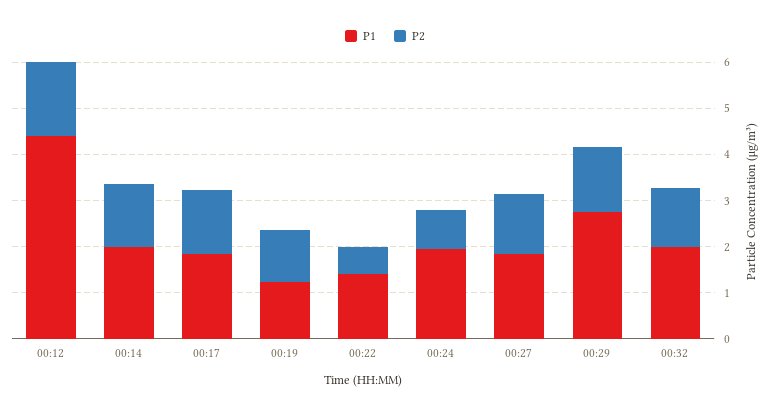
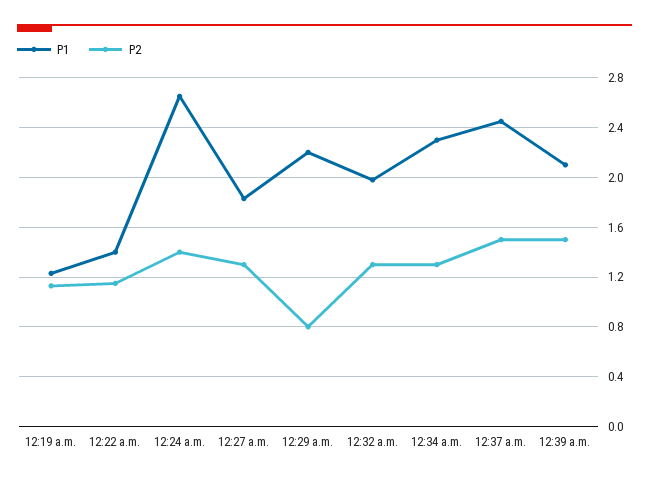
P1, 00:12: 4.4 -> none
P2, 00:12: 1.6 -> none
P1, 00:14: 2 -> none
P2, 00:14: 1.4 -> none
P1, 00:17: 1.8 -> none
P2, 00:17: 1.4 -> none
P2, 00:22: 0.6 -> 1.15
P1, 00:24: 2 -> 2.65
P2, 00:24: 0.8 -> 1.4
P1, 00:29: 2.8 -> 2.2
P2, 00:29: 1.4 -> 0.8
P1, 12:34 a.m.: none -> 2.3
P2, 12:34 a.m.: none -> 1.3
P1, 12:37 a.m.: none -> 2.45
P2, 12:37 a.m.: none -> 1.5
P1, 12:39 a.m.: none -> 2.1
P2, 12:39 a.m.: none -> 1.5

